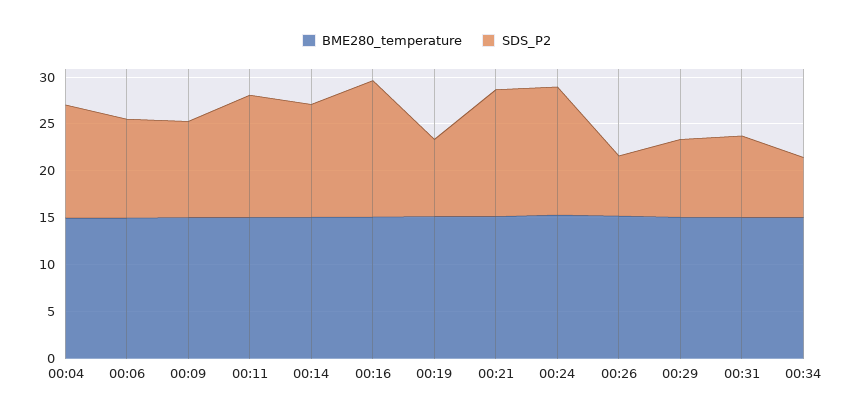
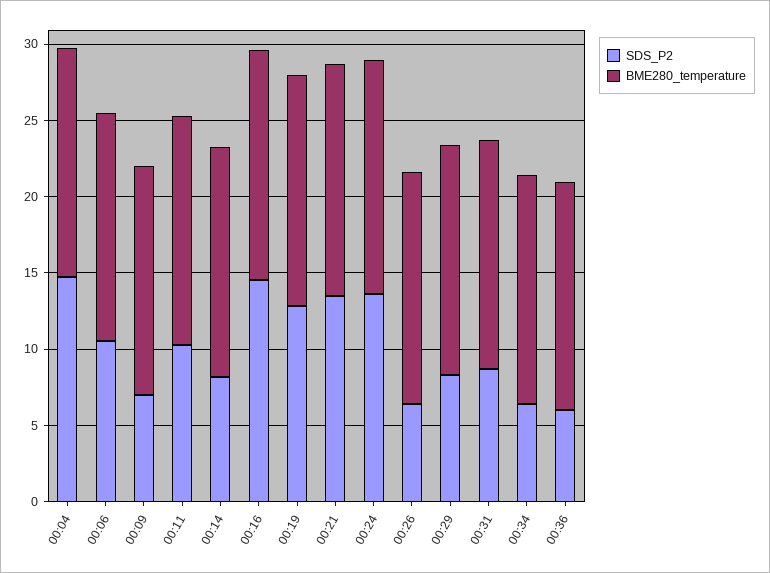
SDS_P2, 00:04: 12 -> 15
SDS_P2, 00:09: 10 -> 7
SDS_P2, 00:11: 13 -> 10
SDS_P2, 00:14: 12 -> 8
SDS_P2, 00:19: 8 -> 13
SDS_P2, 00:36: none -> 6
BME280_temperature, 00:36: none -> 15

